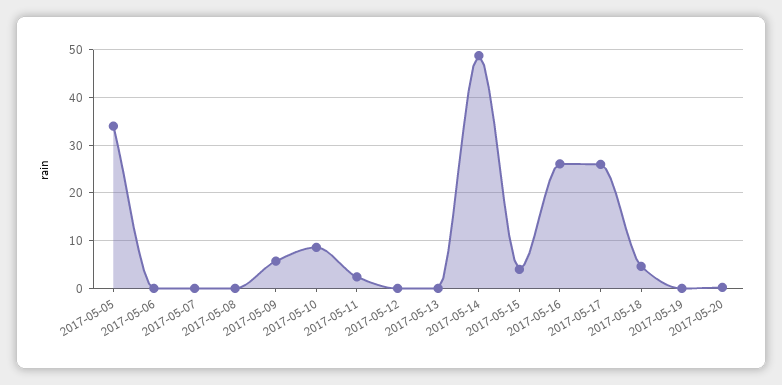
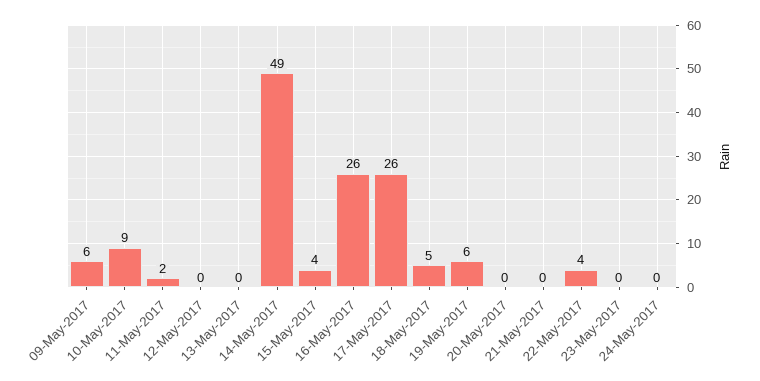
2017-05-05: 34 -> none
2017-05-06: 0 -> none
2017-05-07: 0 -> none
2017-05-08: 0 -> none
2017-05-19: 0 -> 6
21-May-2017: none -> 0
22-May-2017: none -> 4
23-May-2017: none -> 0
24-May-2017: none -> 0

